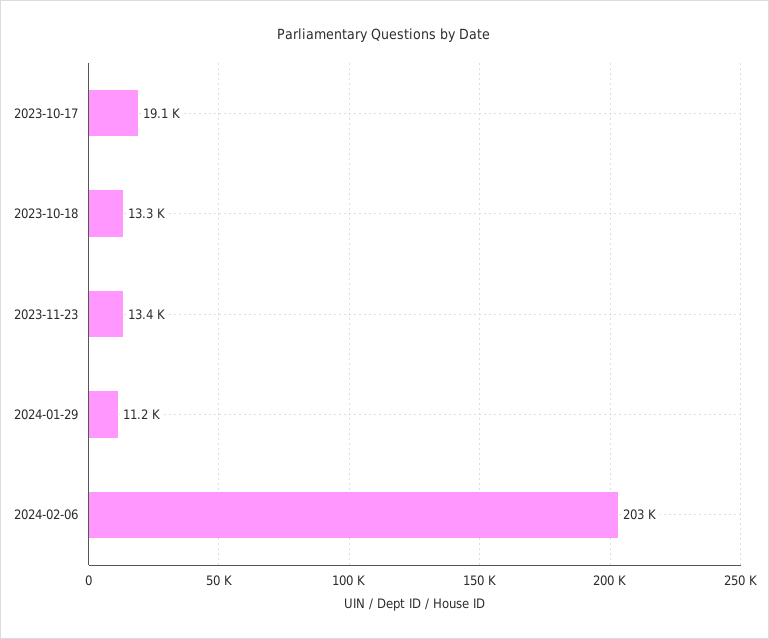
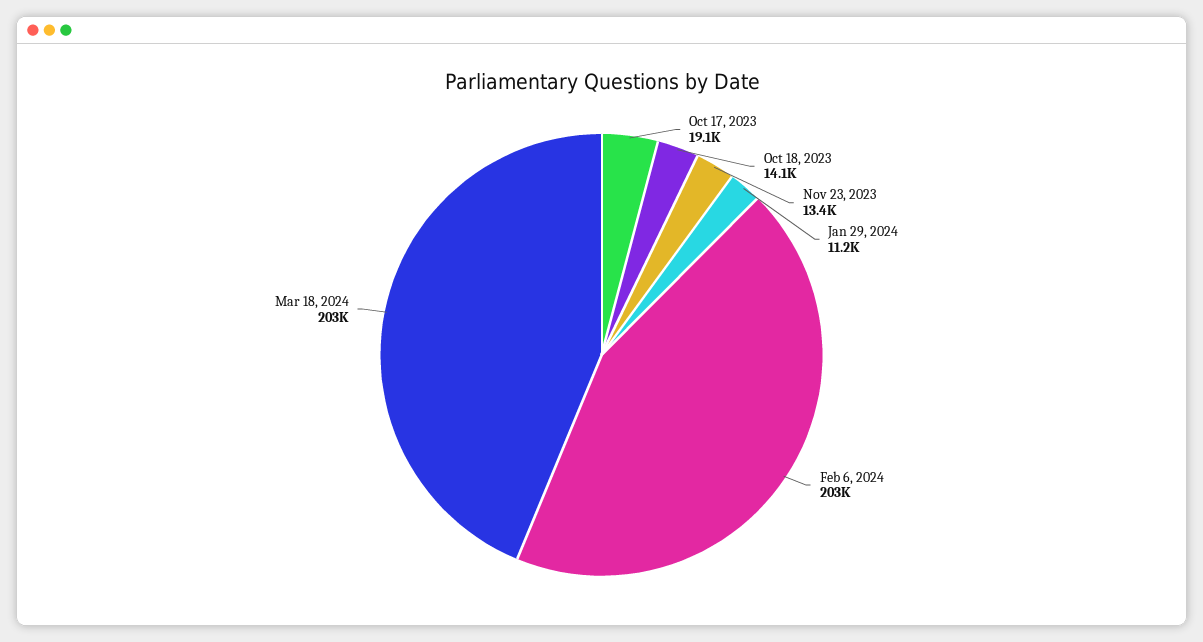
2023-10-18: 13300 -> 14100
Mar 18, 2024: none -> 203000

